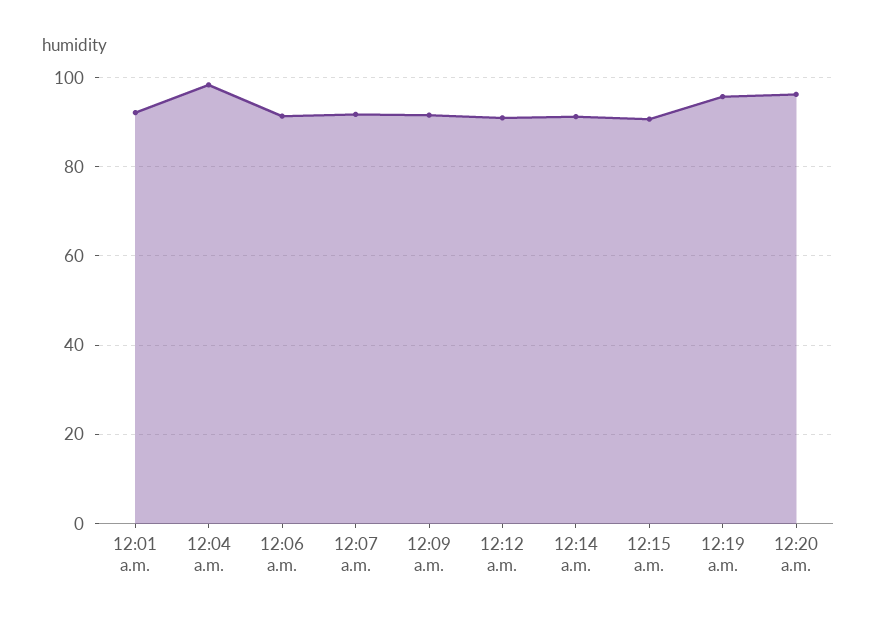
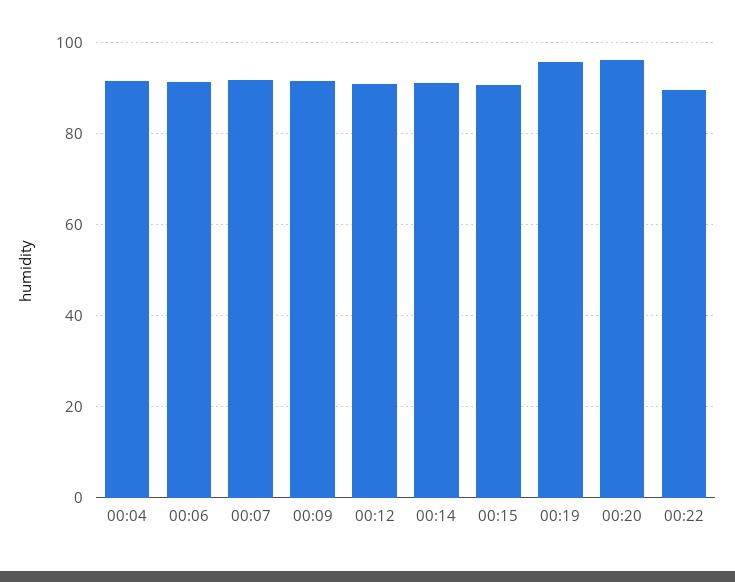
12:01 a.m.: 92 -> none
12:04 a.m.: 98 -> 92
00:22: none -> 90

